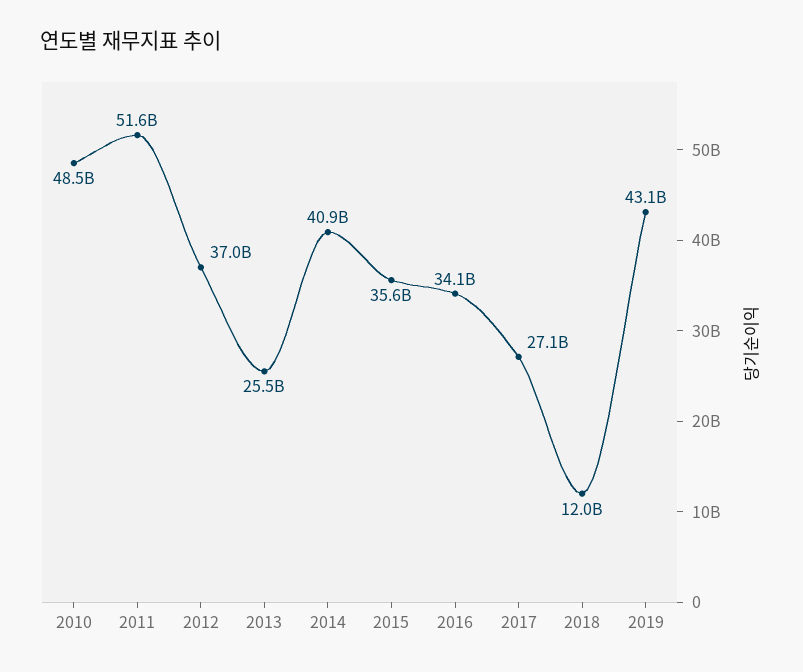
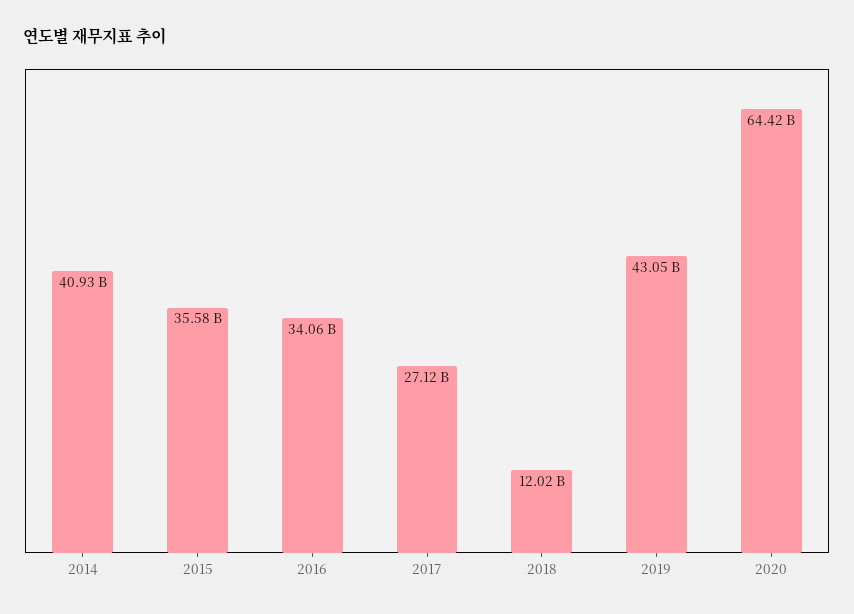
2010: 48500000000 -> none
2011: 51600000000 -> none
2012: 37000000000 -> none
2013: 25500000000 -> none
2020: none -> 64420000000

